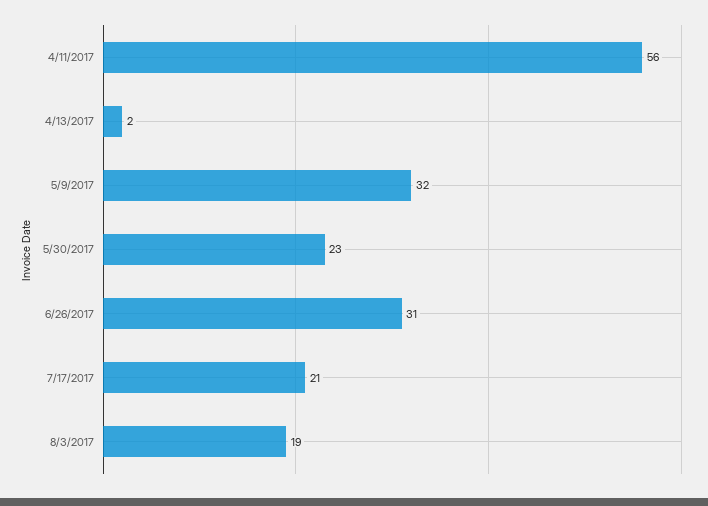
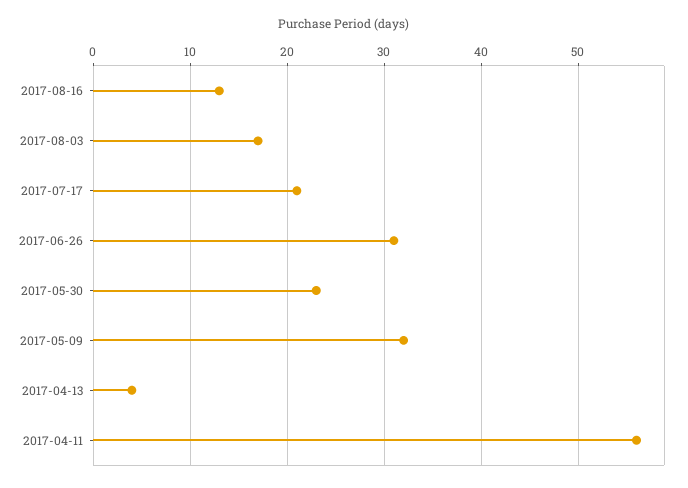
4/13/2017: 2 -> 4
8/3/2017: 19 -> 17
2017-08-16: none -> 13

